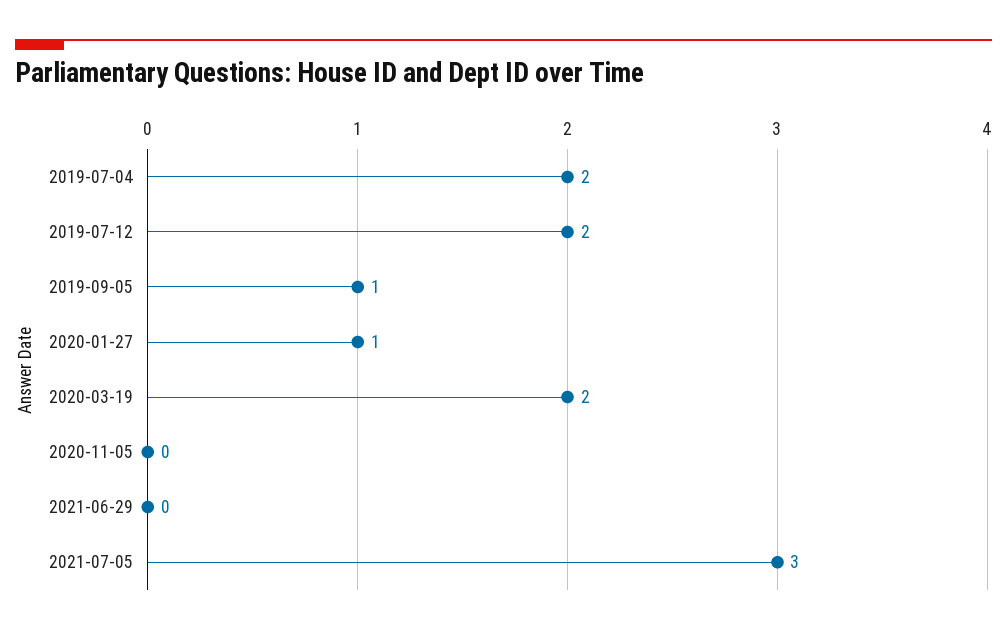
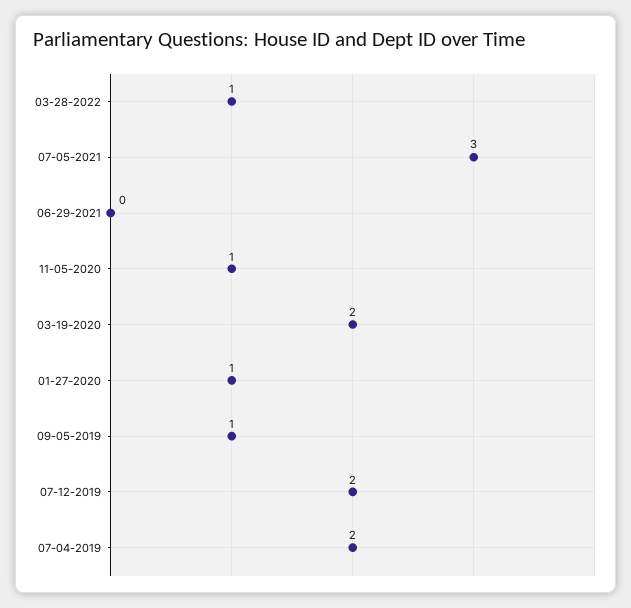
2020-11-05: 0 -> 1
03-28-2022: none -> 1

